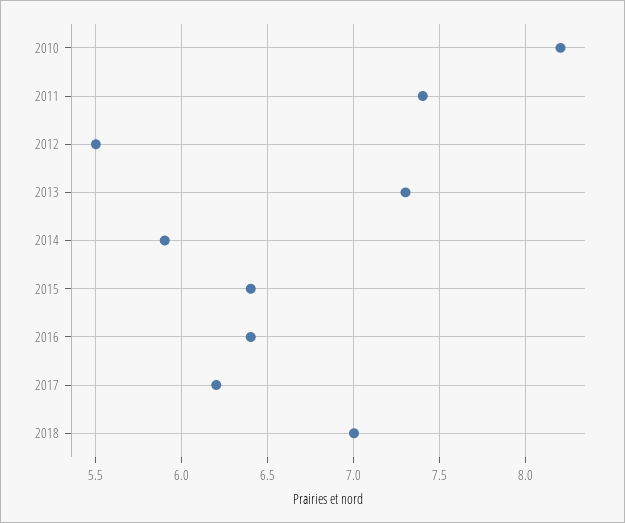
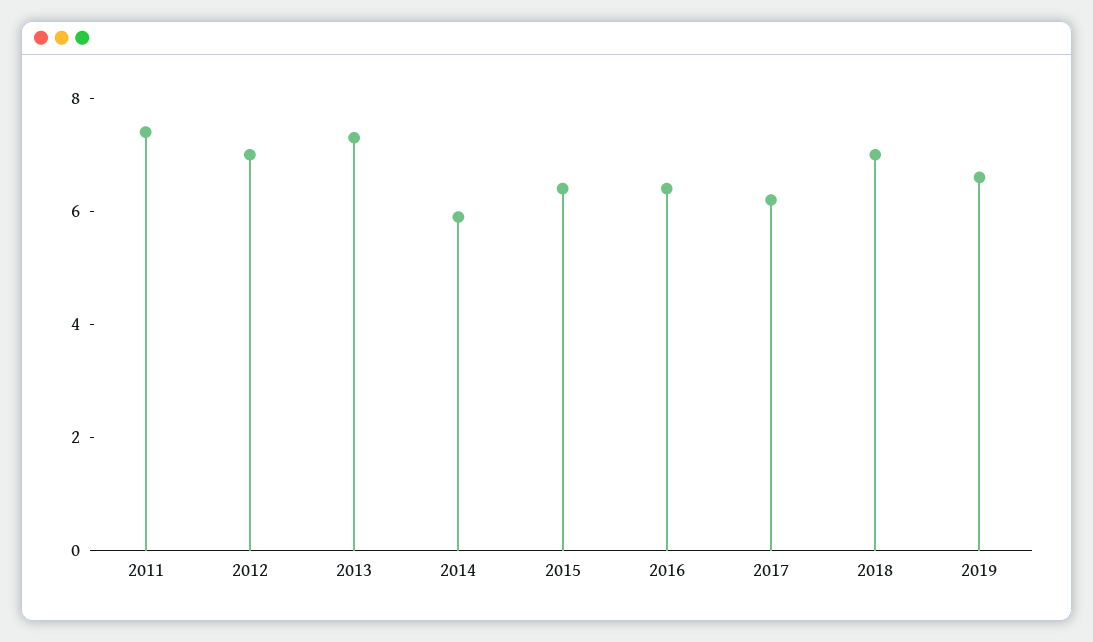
2010: 8.2 -> none
2012: 5.5 -> 7
2019: none -> 6.5

